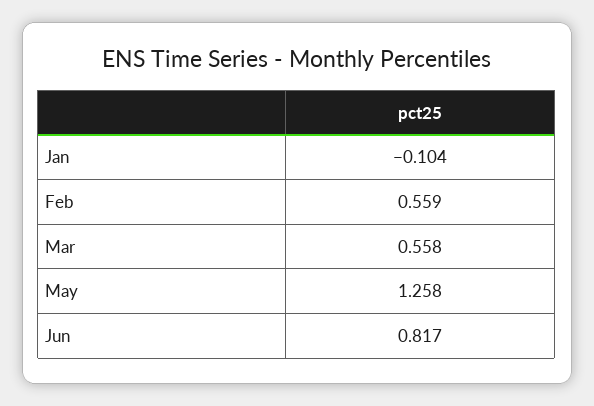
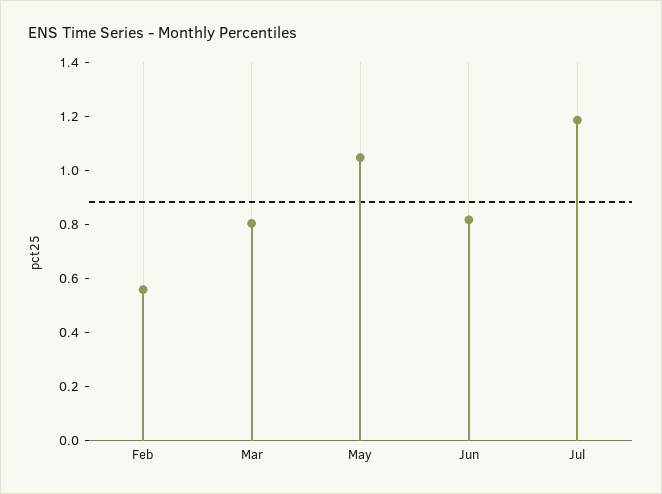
Jan: -0.104 -> none
Mar: 0.558 -> 0.8
May: 1.258 -> 1.05
Jul: none -> 1.2

